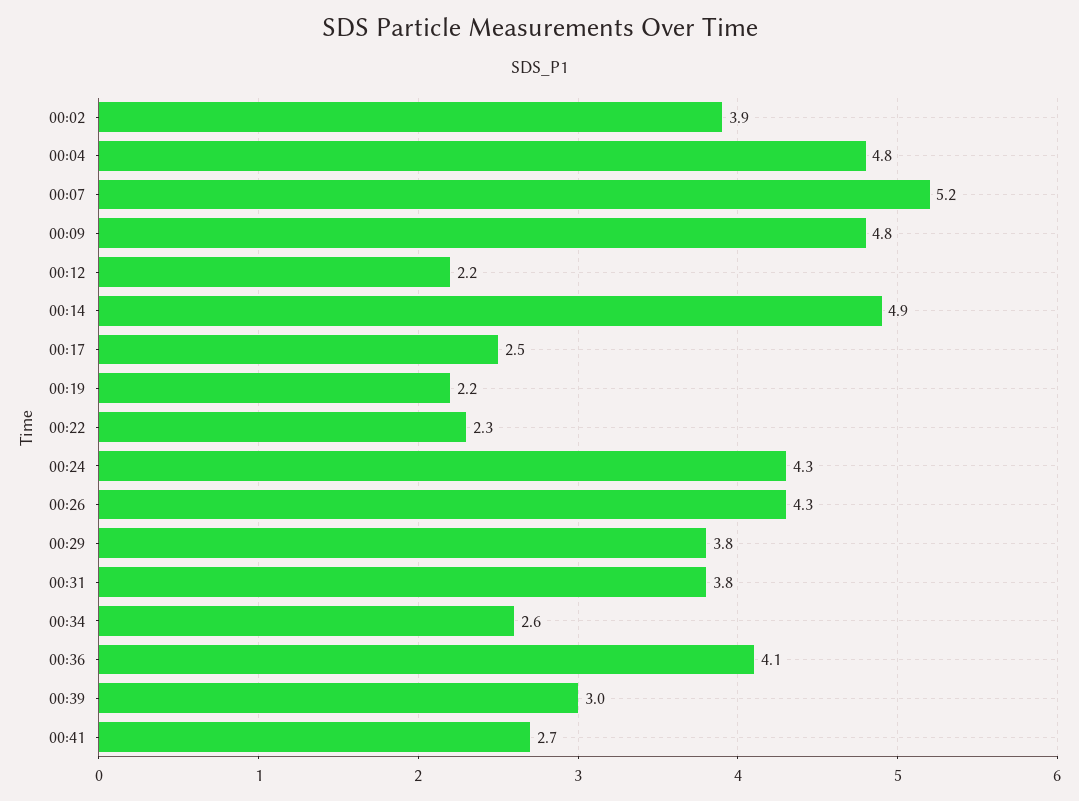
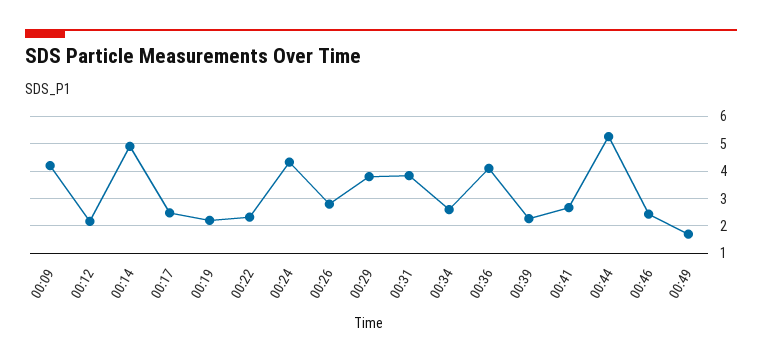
00:02: 3.9 -> none
00:04: 4.8 -> none
00:07: 5.2 -> none
00:09: 4.8 -> 4.25
00:26: 4.3 -> 2.75
00:39: 3 -> 2.25
00:44: none -> 5.25
00:46: none -> 2.5
00:49: none -> 1.75

